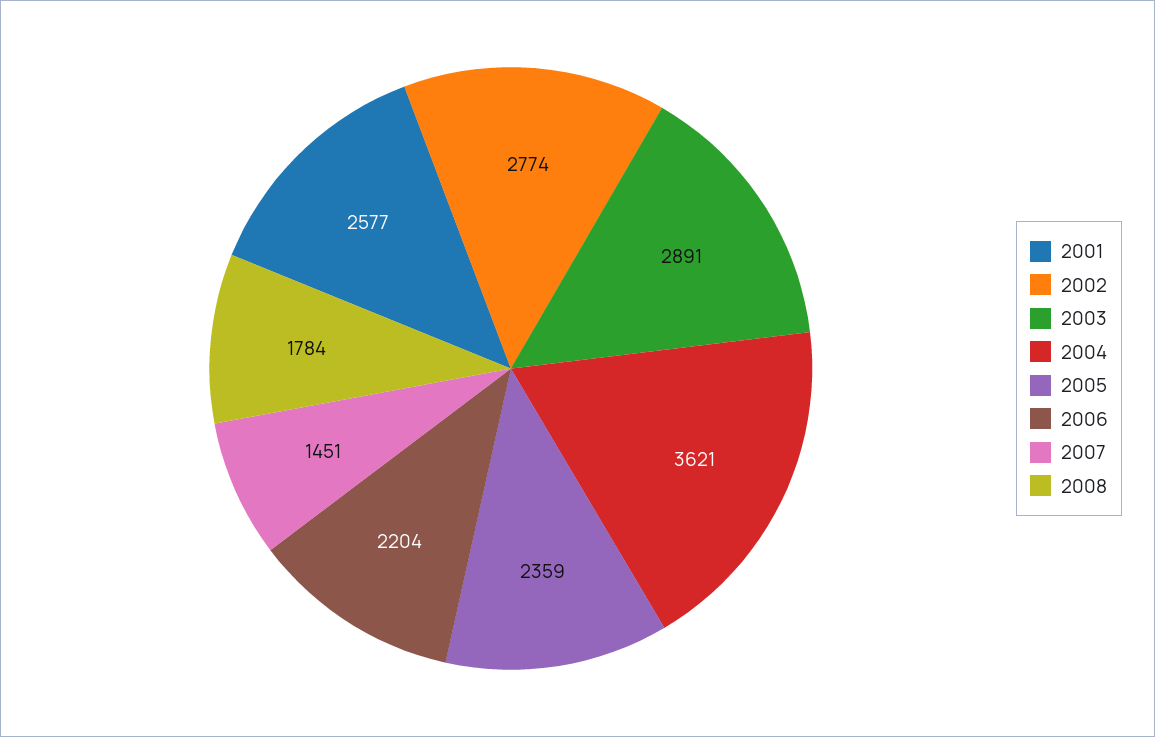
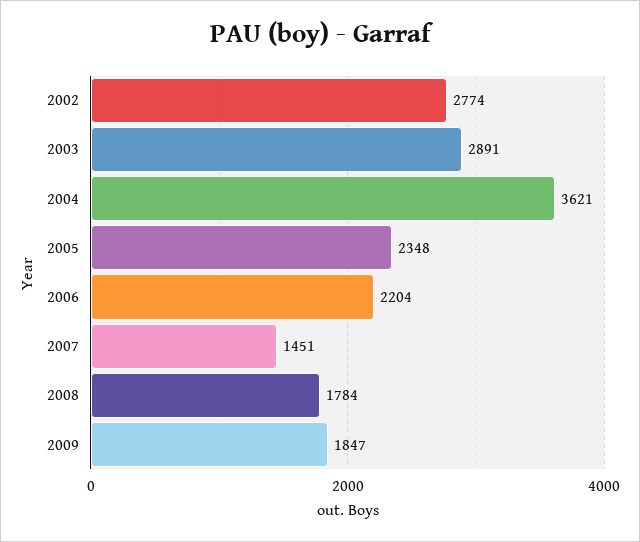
2001: 2577 -> none
2005: 2359 -> 2348
2009: none -> 1847

